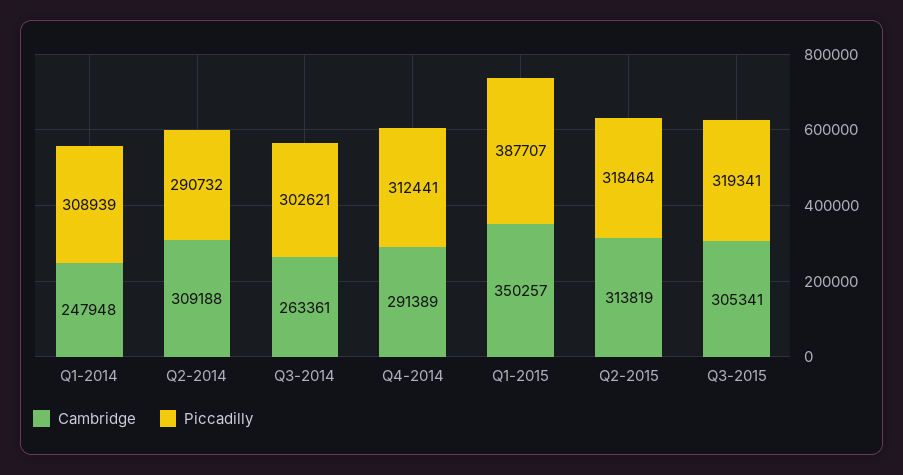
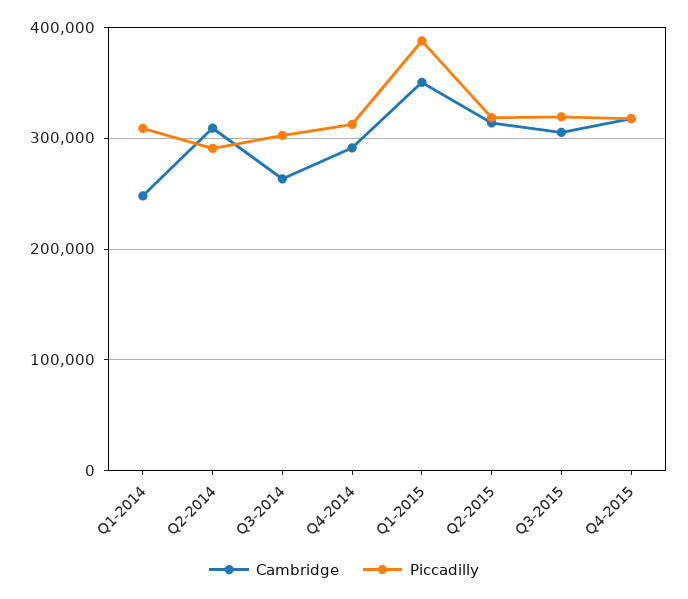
Cambridge, Q4-2015: none -> 320000
Piccadilly, Q4-2015: none -> 320000

